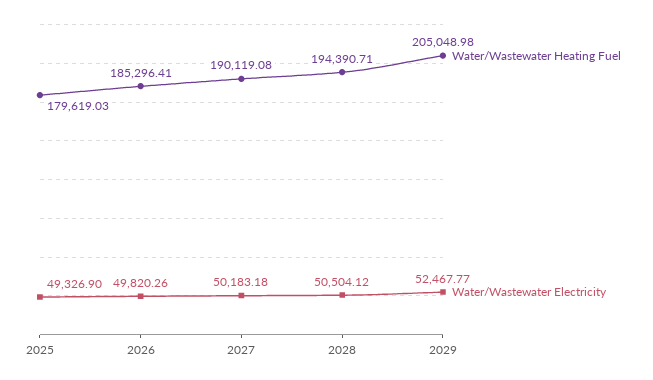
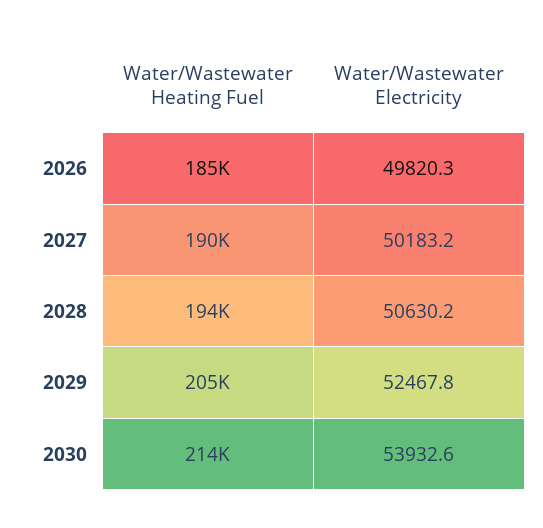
Water/Wastewater Heating Fuel, 2025: 179619.03 -> none
Water/Wastewater Electricity, 2025: 49326.9 -> none
Water/Wastewater Electricity, 2028: 50504.12 -> 50630.2
Water/Wastewater Heating Fuel, 2030: none -> 214000
Water/Wastewater Electricity, 2030: none -> 53932.6

